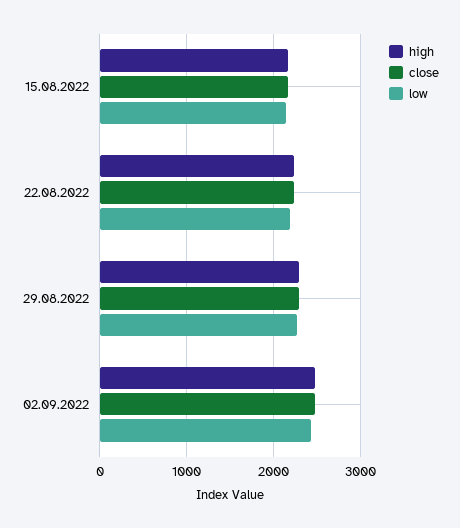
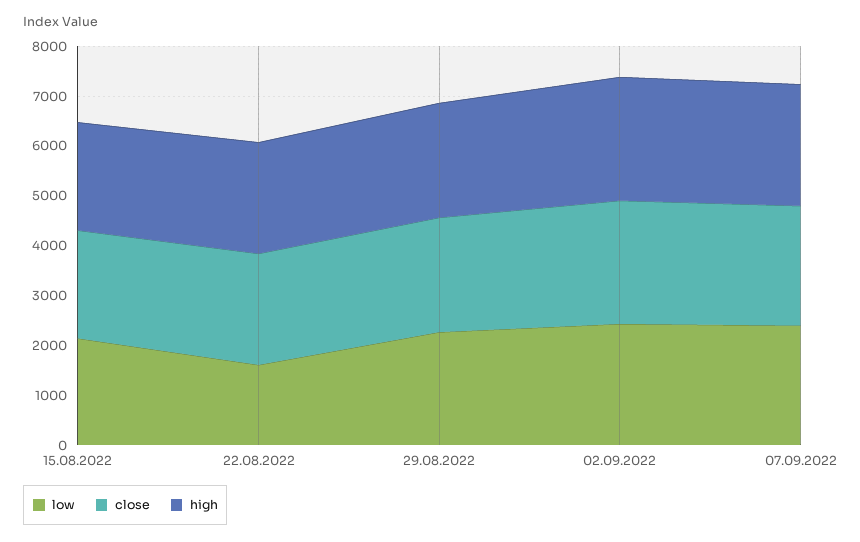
low, 22.08.2022: 2200 -> 1600
low, 07.09.2022: none -> 2400
close, 07.09.2022: none -> 2400
high, 07.09.2022: none -> 2400

